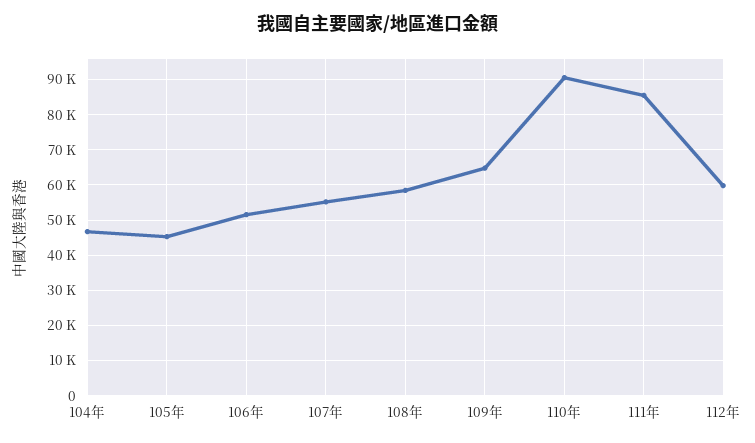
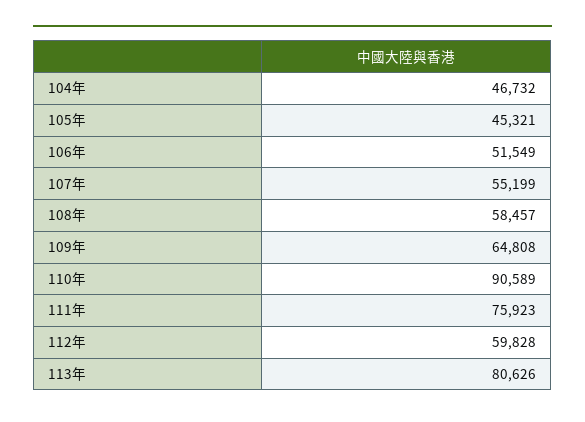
111年: 86000 -> 75923
113年: none -> 80626

